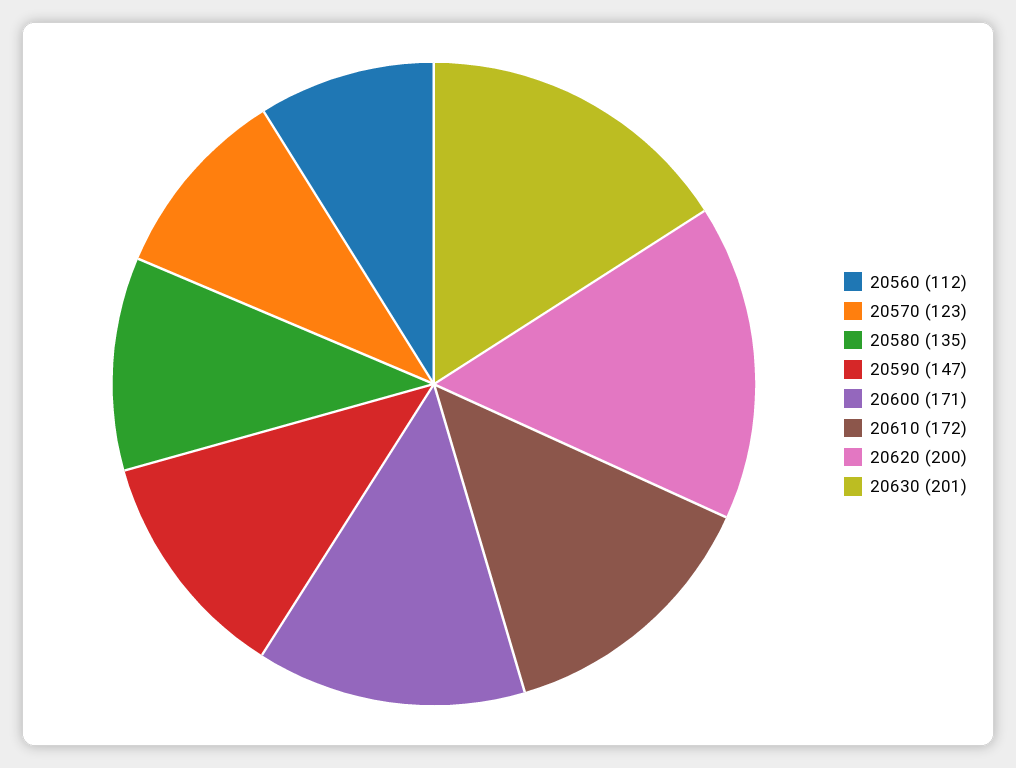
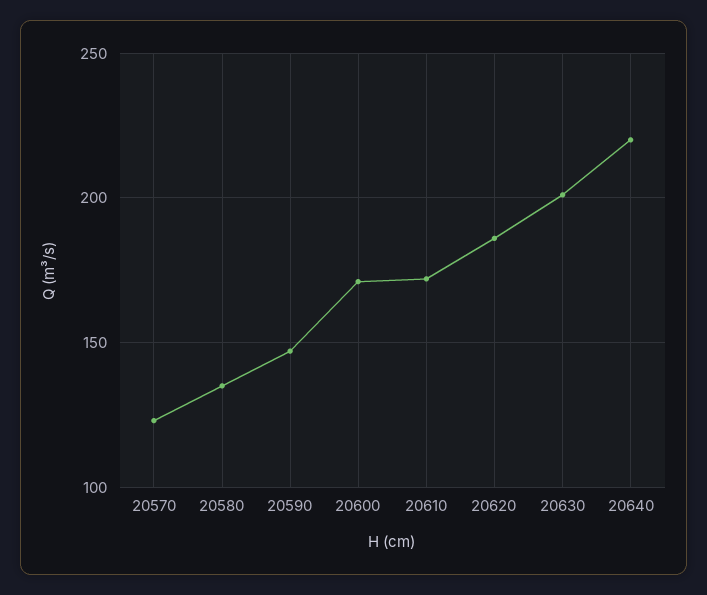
20560: 112 -> none
20620: 200 -> 185
20640: none -> 220

